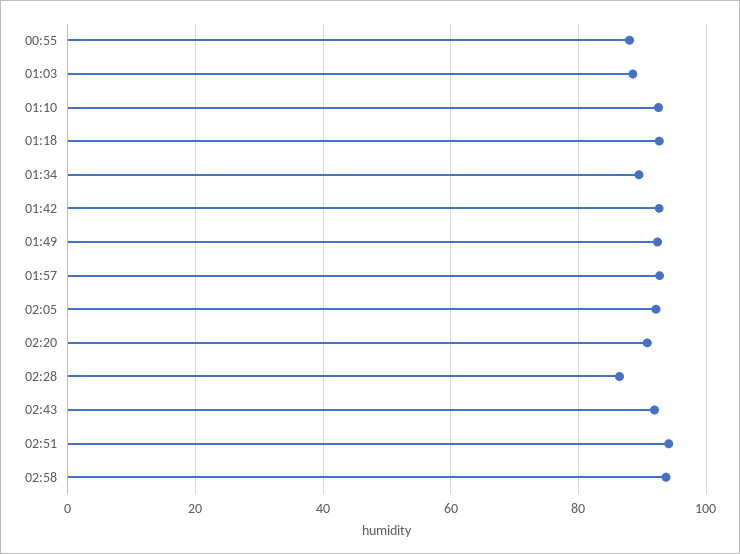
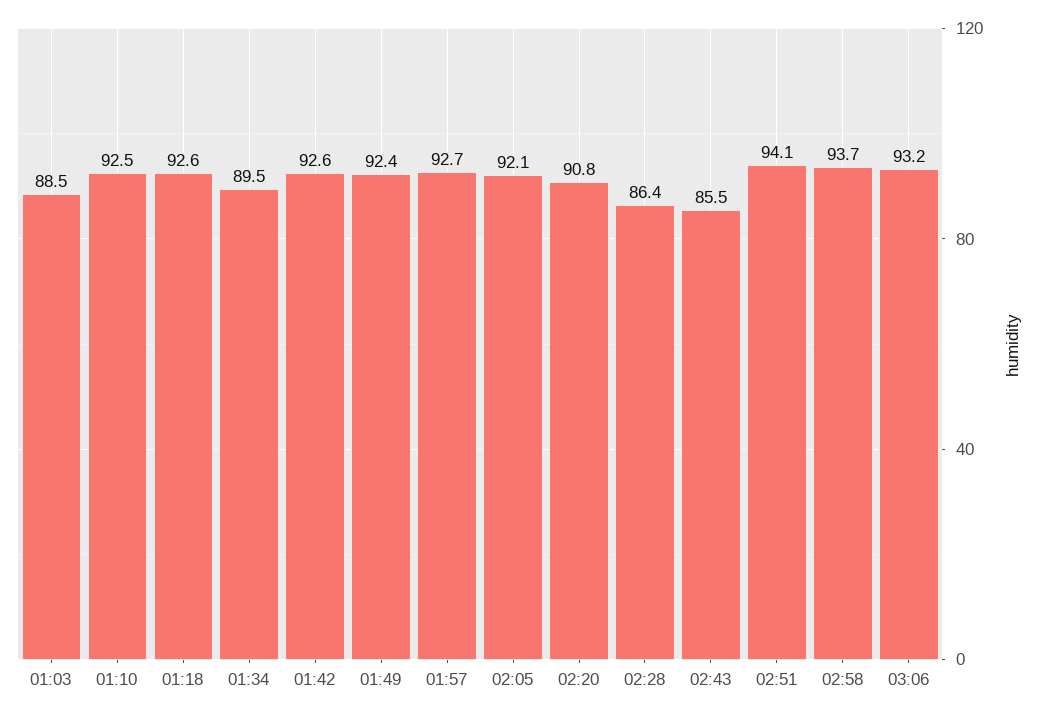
00:55: 88 -> none
02:43: 92 -> 85.5
03:06: none -> 93.2

